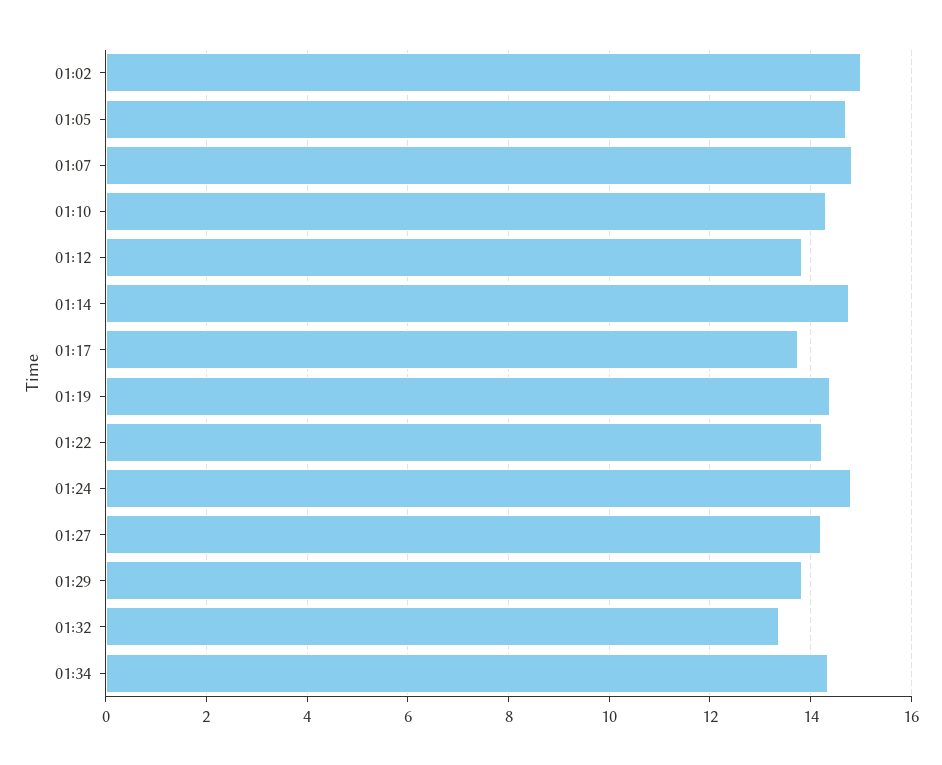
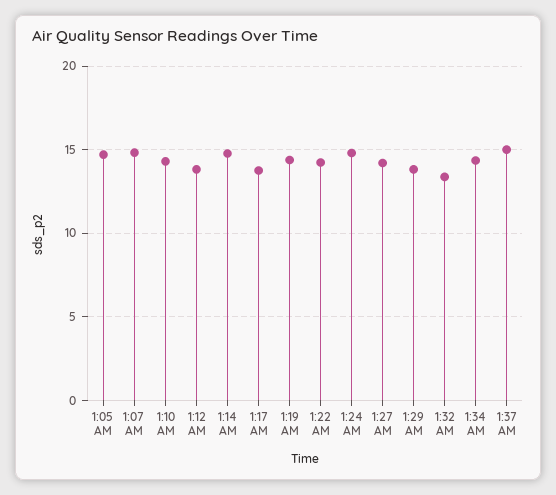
01:02: 15 -> none
1:37 AM: none -> 15

